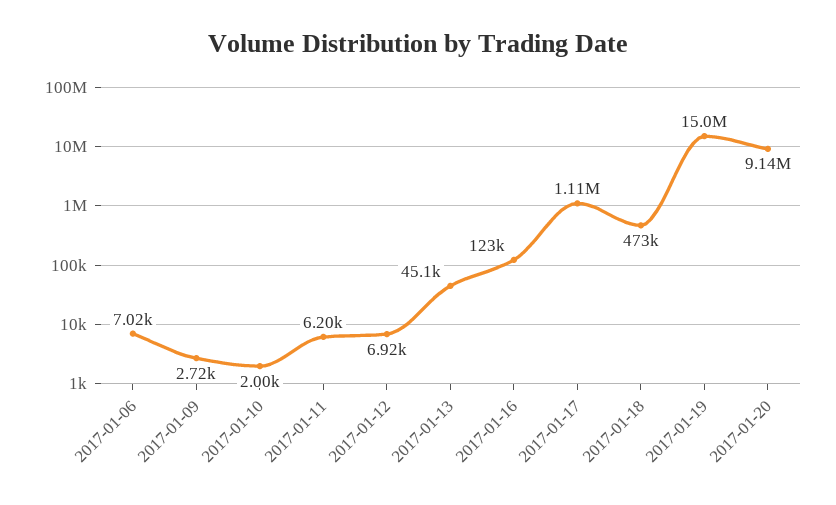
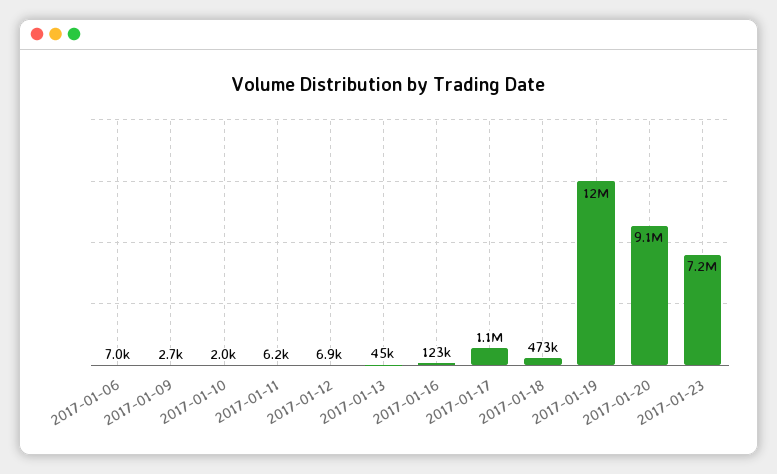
2017-01-19: 15000000 -> 12000000
2017-01-23: none -> 7200000

